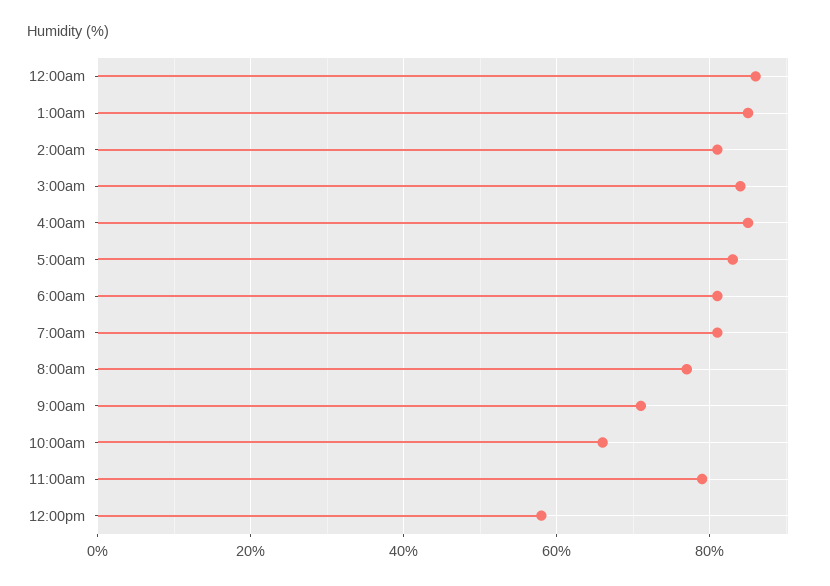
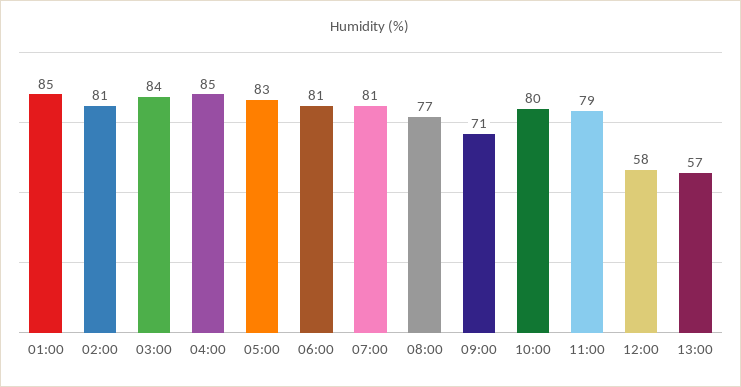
12:00am: 85 -> none
10:00am: 65 -> 80
13:00: none -> 57

